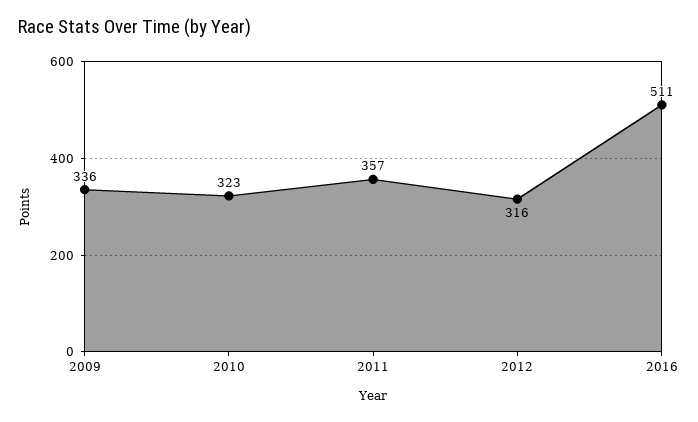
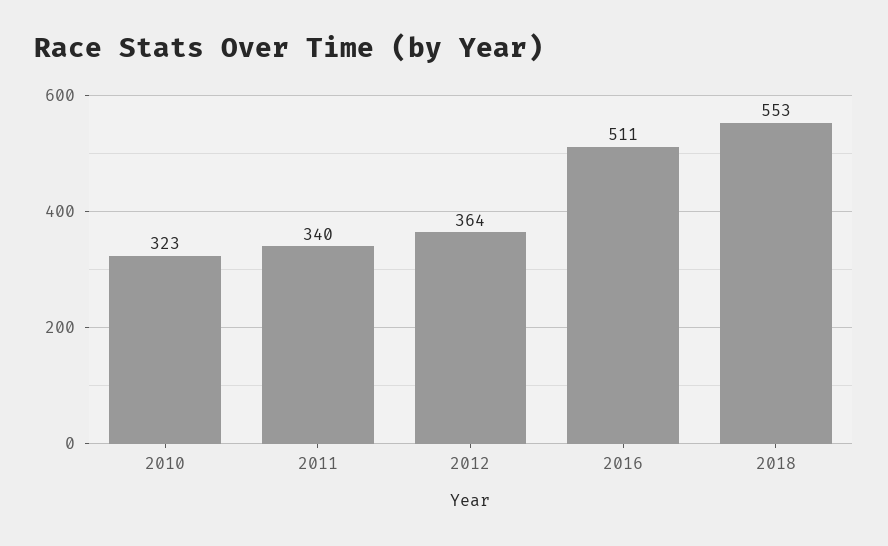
2009: 336 -> none
2011: 357 -> 340
2012: 316 -> 364
2018: none -> 553

